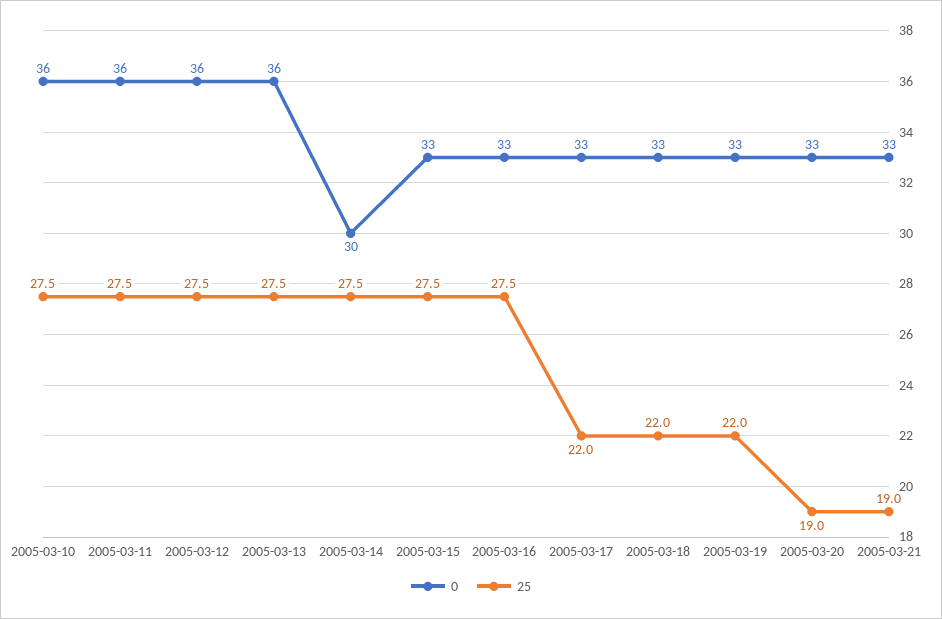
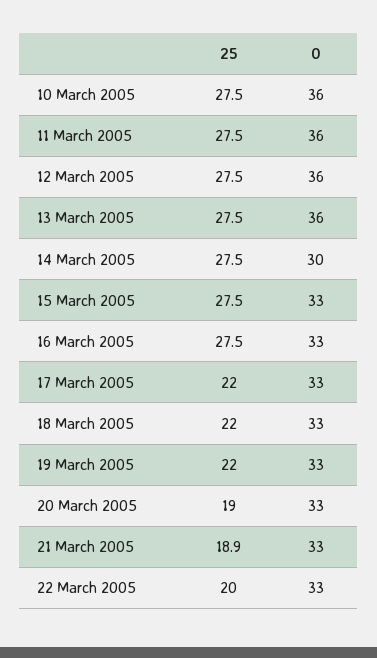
25, 2005-03-21: 19 -> 18.9
25, 22 March 2005: none -> 20
0, 22 March 2005: none -> 33

